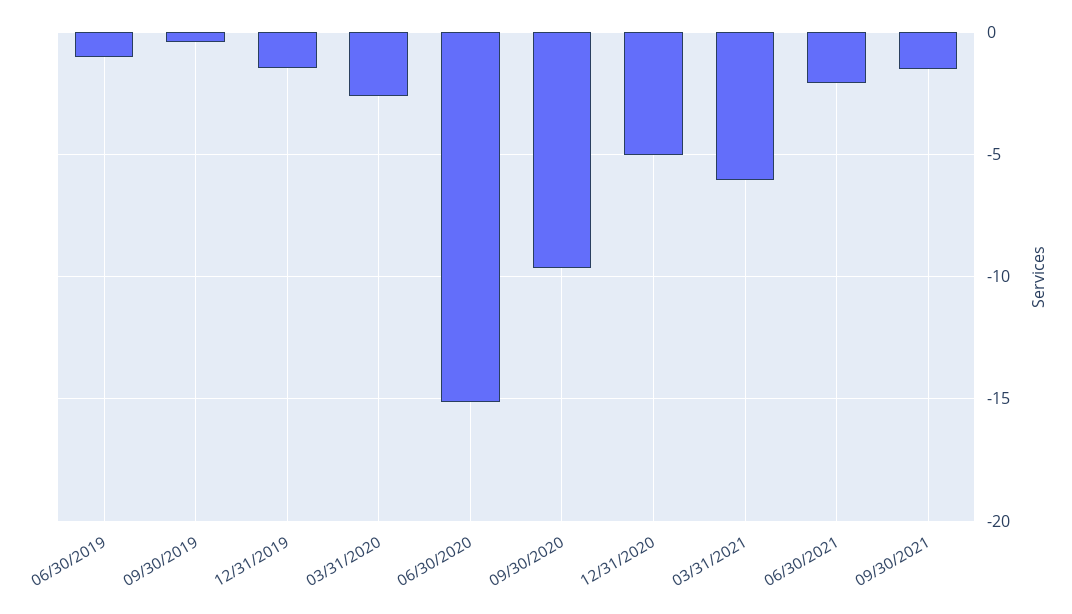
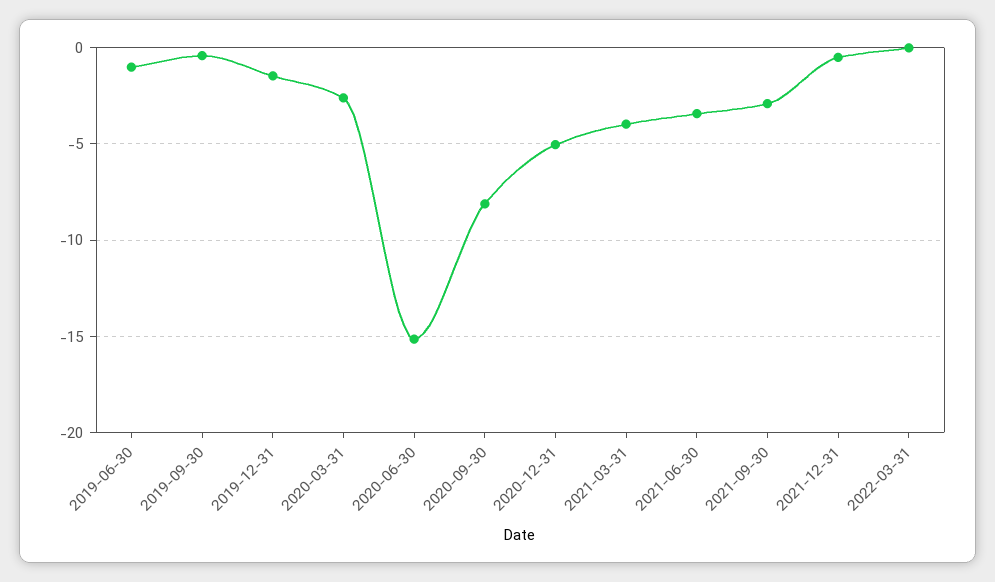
09/30/2020: -9.5 -> -8
03/31/2021: -6 -> -4
06/30/2021: -2 -> -3.5
09/30/2021: -1.5 -> -3
2021-12-31: none -> -0.5
2022-03-31: none -> 0

